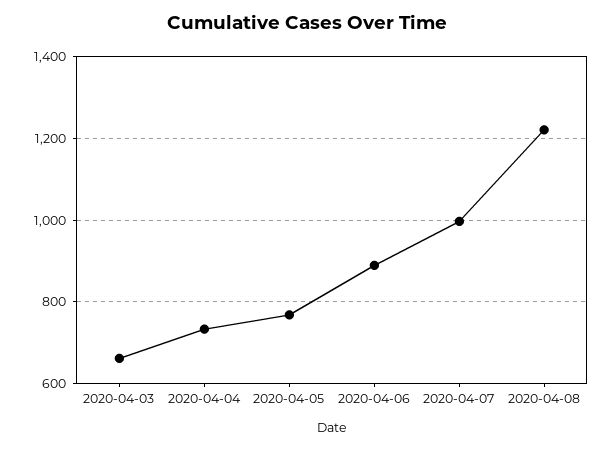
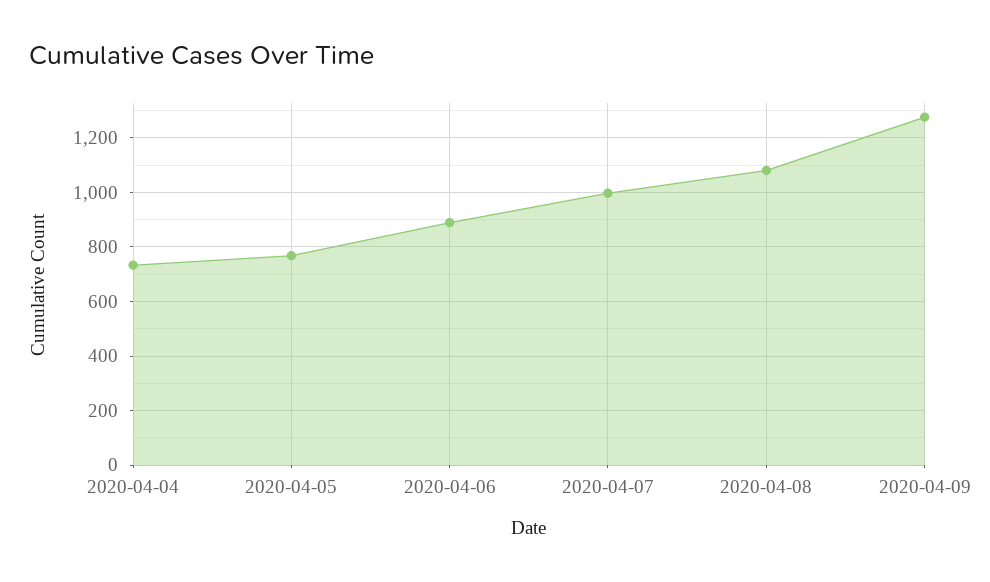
2020-04-03: 660 -> none
2020-04-08: 1220 -> 1075
2020-04-09: none -> 1275

